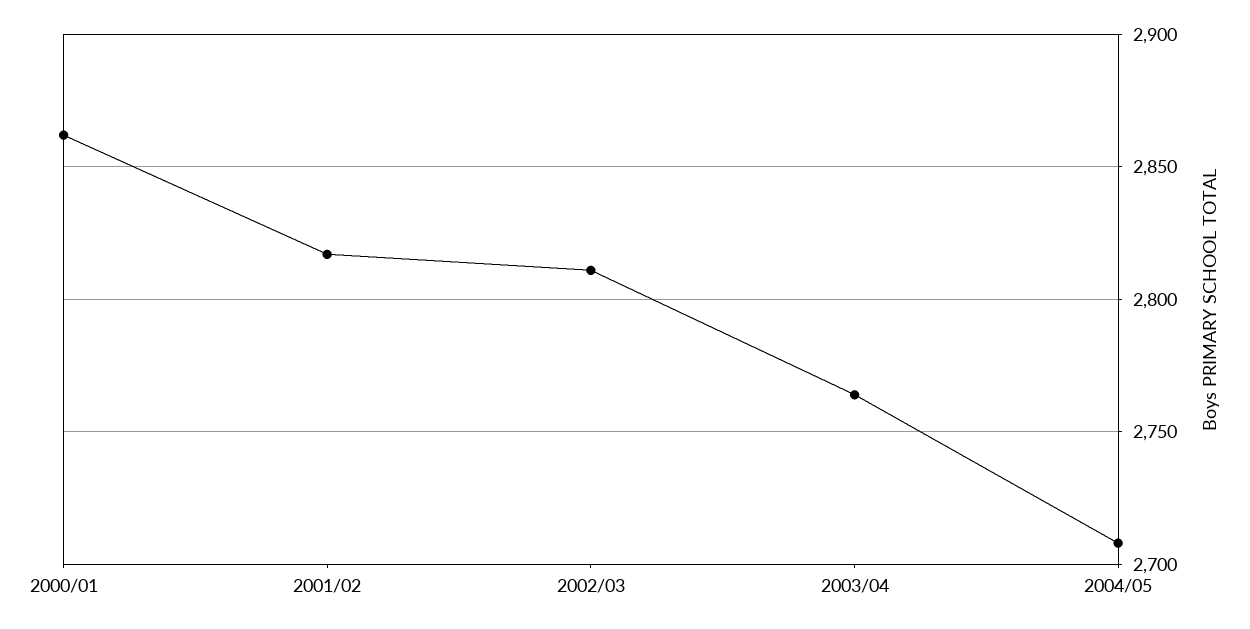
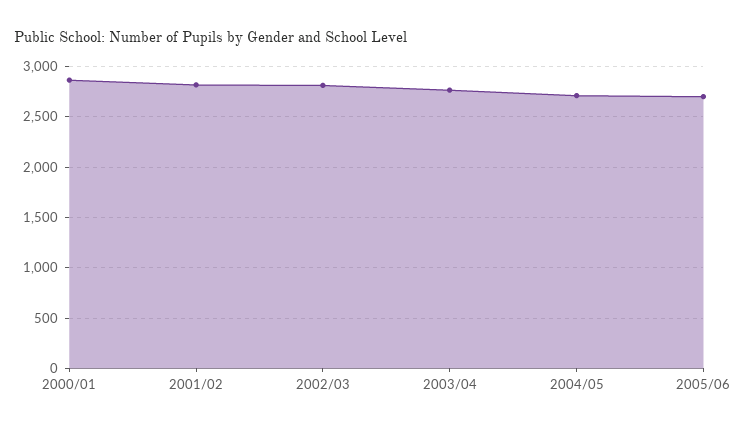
2005/06: none -> 2700

